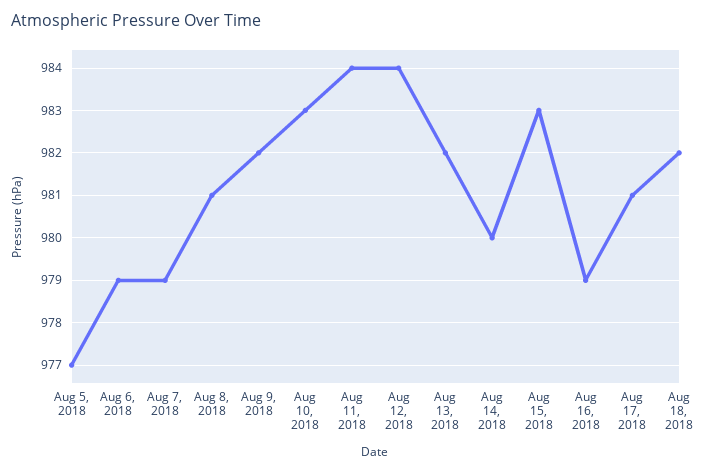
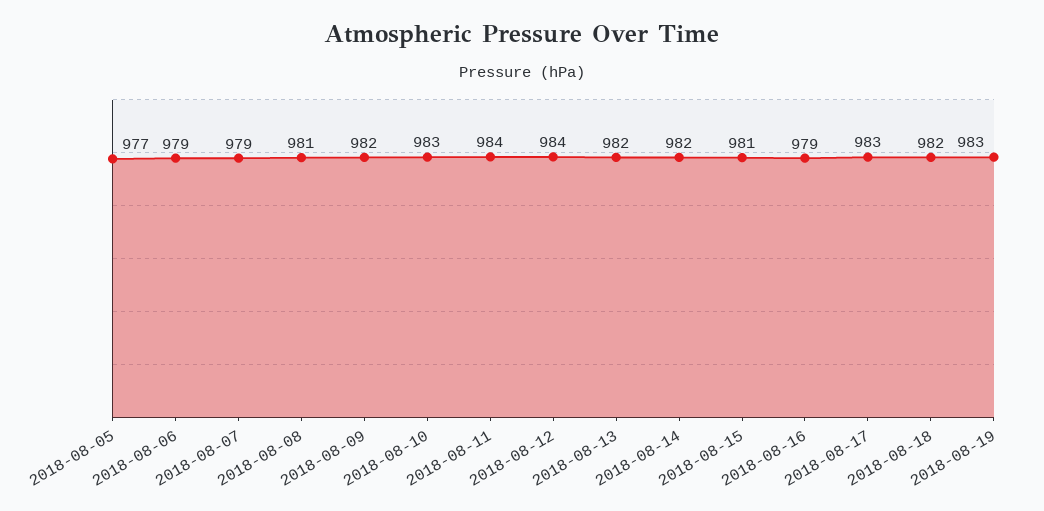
Aug 14, 2018: 980 -> 982
Aug 15, 2018: 983 -> 981
Aug 17, 2018: 981 -> 983
2018-08-19: none -> 983

